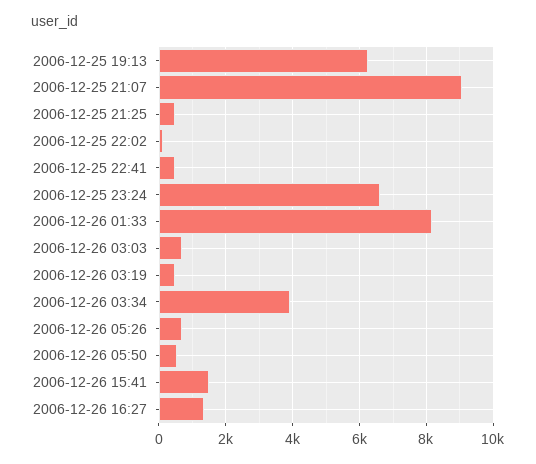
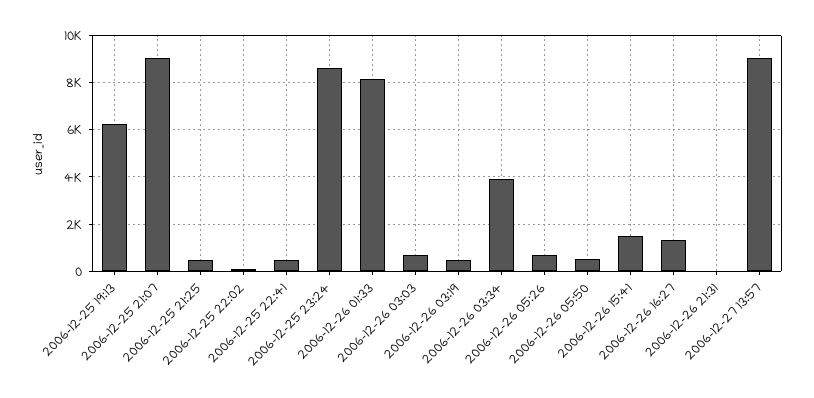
2006-12-25 23:24: 6600 -> 8500
2006-12-26 21:31: none -> 0
2006-12-27 13:57: none -> 9000

